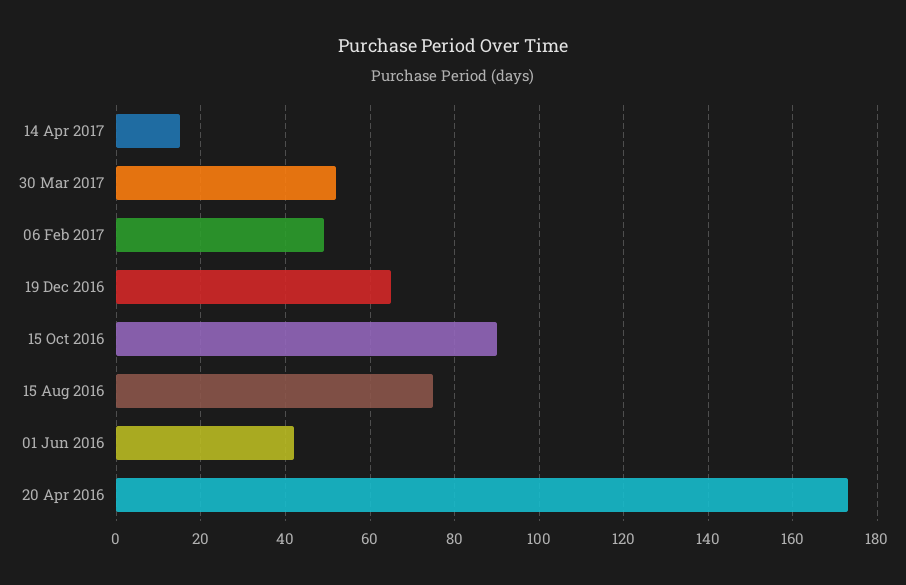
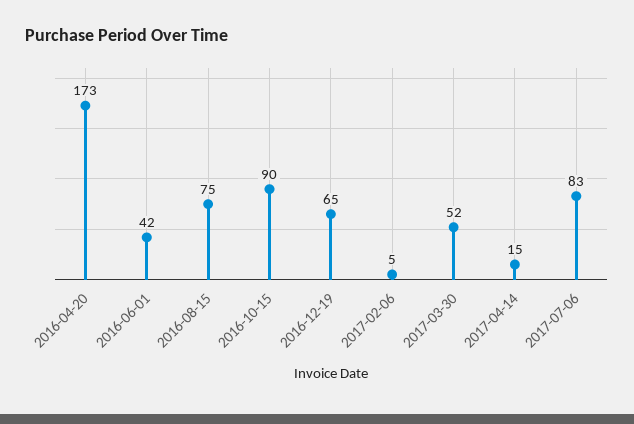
06 Feb 2017: 50 -> 5
2017-07-06: none -> 83

